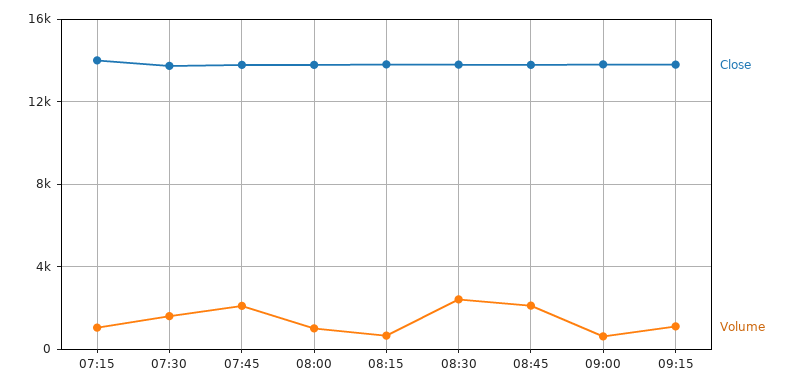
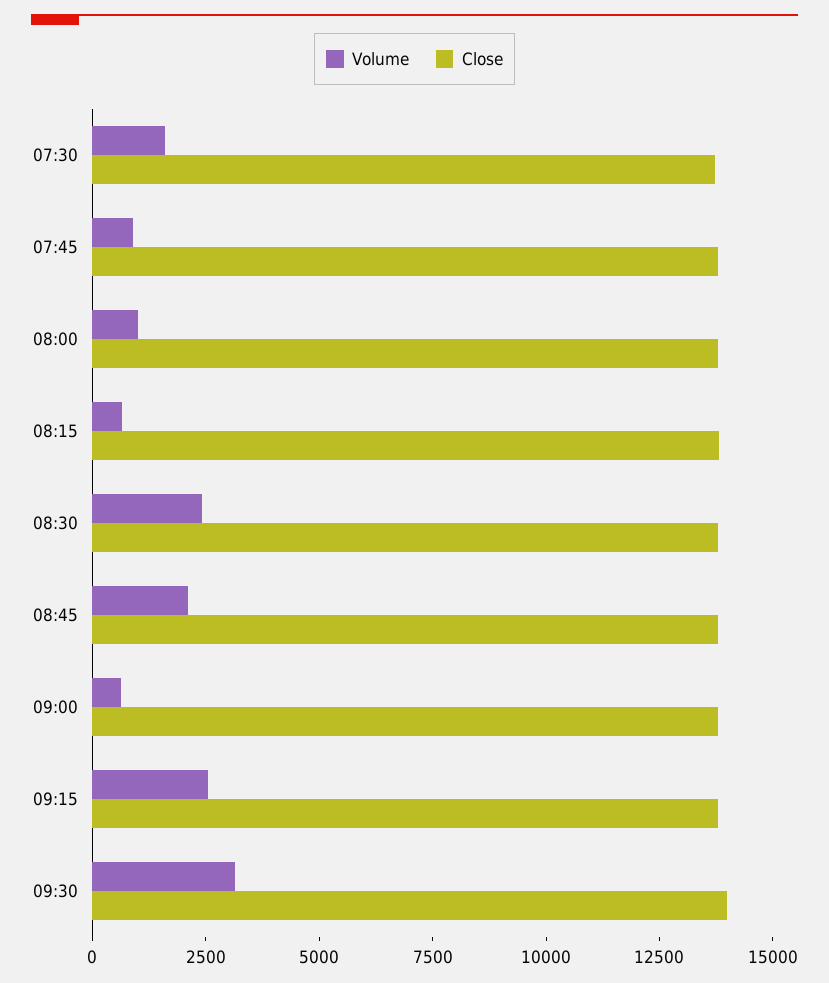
Close, 07:15: 14000 -> none
Volume, 07:15: 1000 -> none
Volume, 07:45: 2000 -> 1000
Volume, 09:15: 1000 -> 2500
Volume, 09:30: none -> 3000
Close, 09:30: none -> 14000

